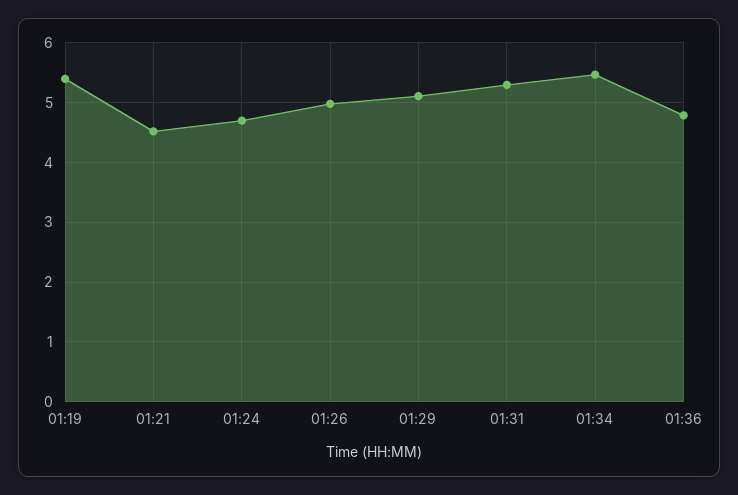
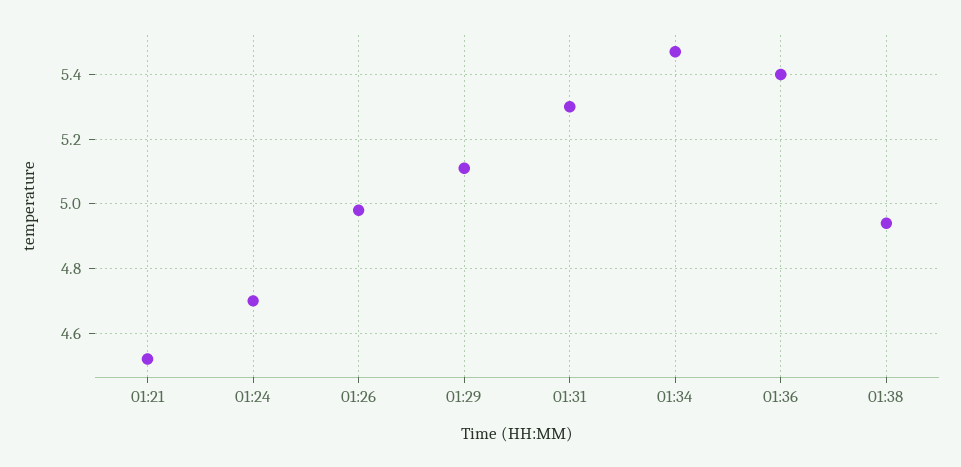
01:19: 5.4 -> none
01:36: 4.8 -> 5.4
01:38: none -> 4.95

